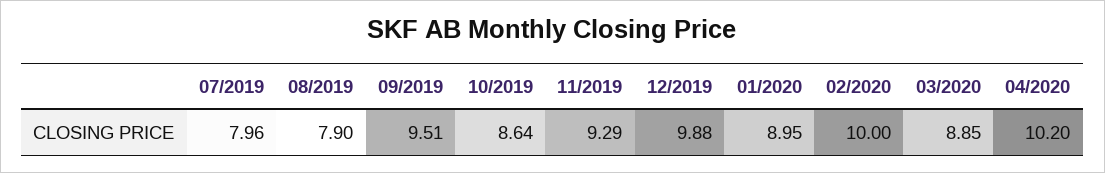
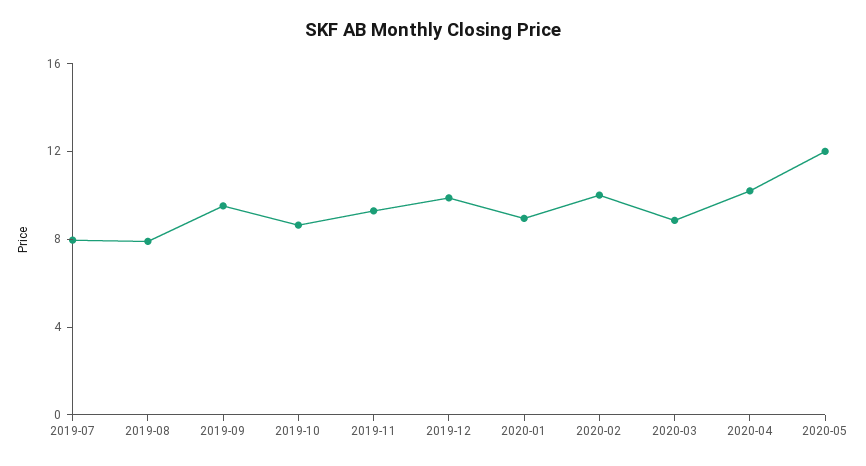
2020-05: none -> 12

